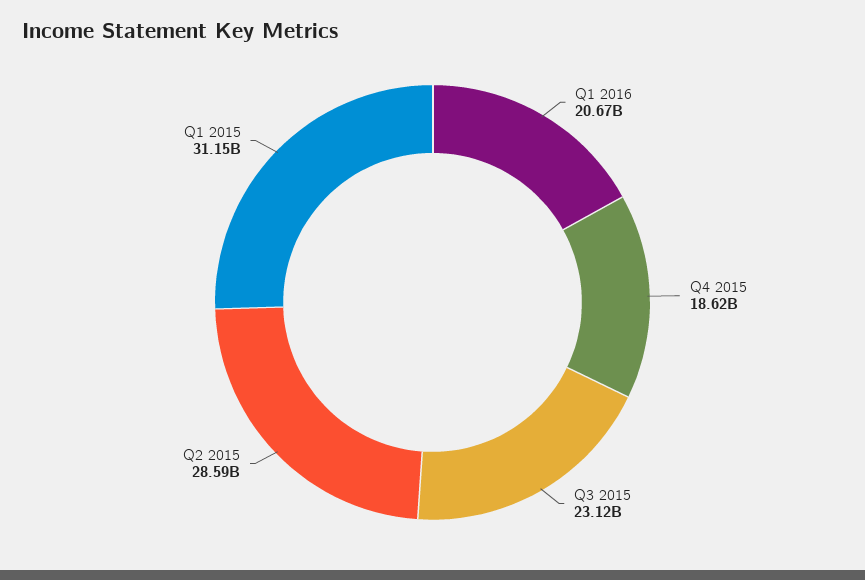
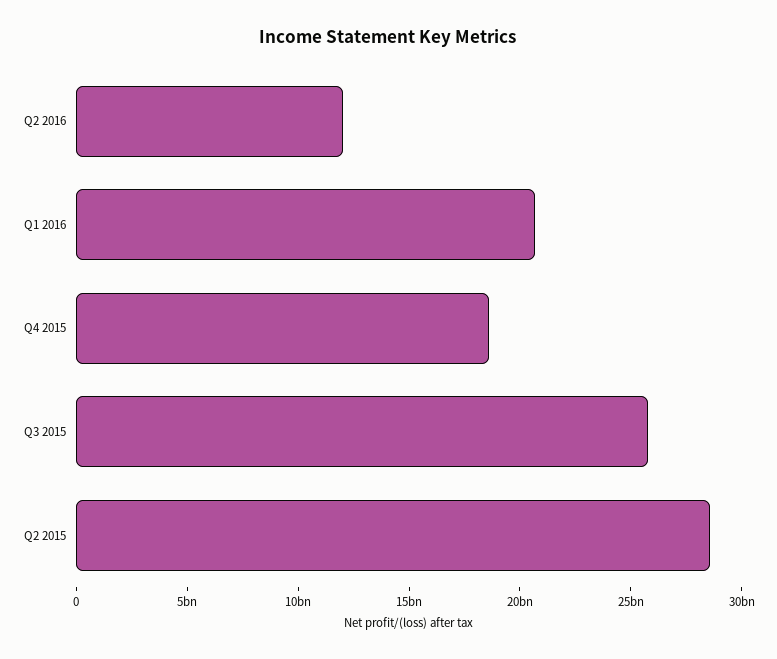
Q3 2015: 23120000000 -> 26000000000
Q1 2015: 31150000000 -> none
Q2 2016: none -> 12000000000

